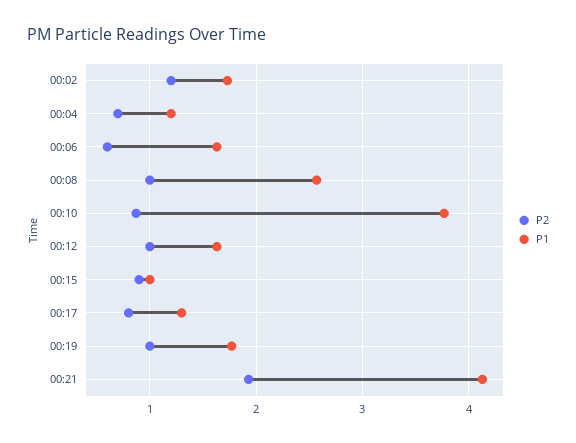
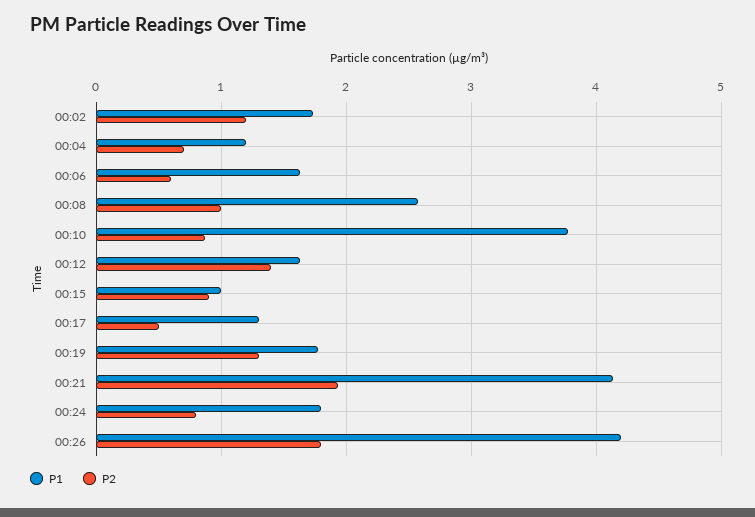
P2, 00:12: 1 -> 1.4
P2, 00:17: 0.8 -> 0.5
P2, 00:19: 1 -> 1.3
P1, 00:24: none -> 1.8
P2, 00:24: none -> 0.8
P1, 00:26: none -> 4.2
P2, 00:26: none -> 1.8

